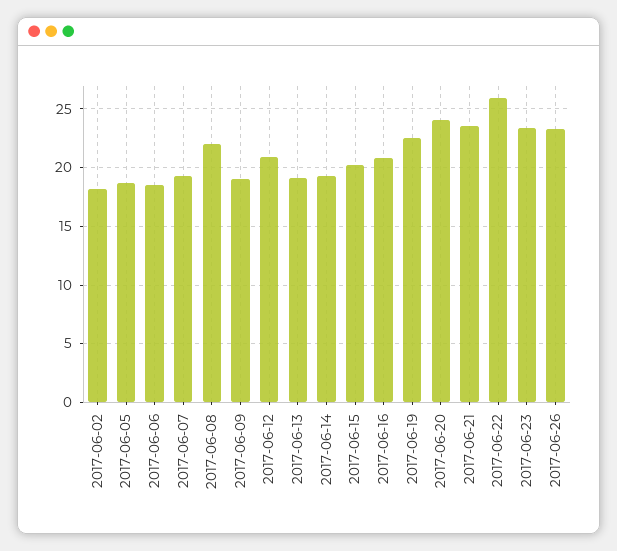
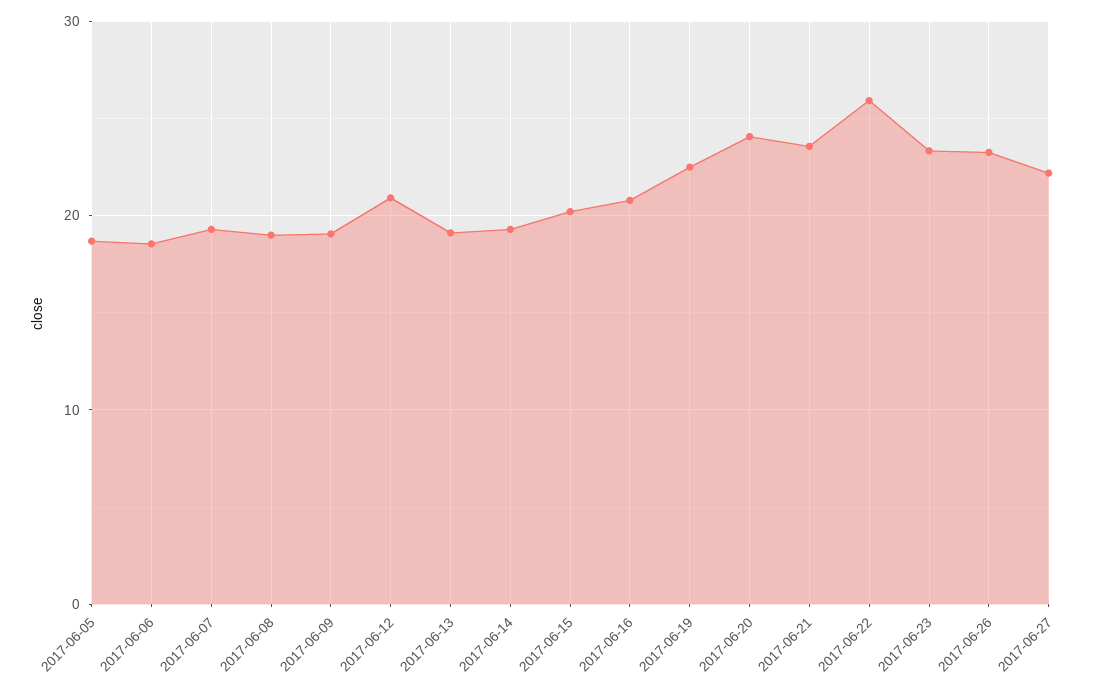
2017-06-02: 18 -> none
2017-06-08: 22 -> 19
2017-06-27: none -> 22

